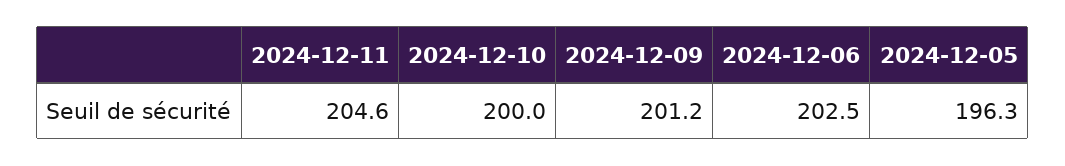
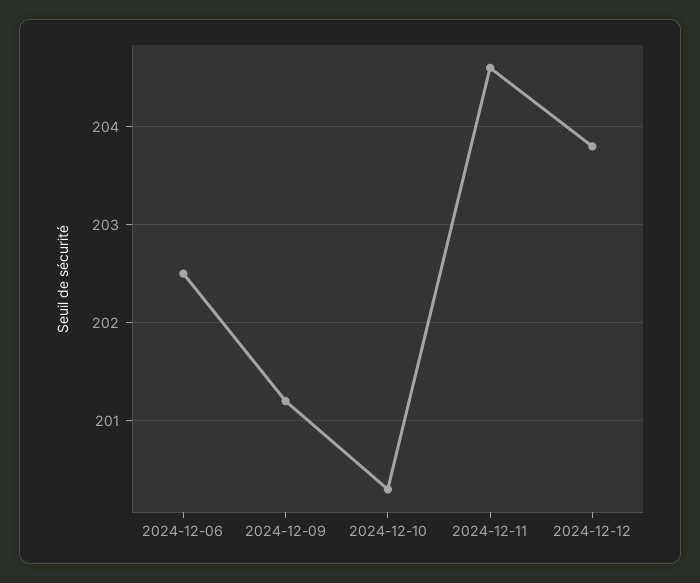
2024-12-10: 200 -> 200.3
2024-12-05: 196.3 -> none
2024-12-12: none -> 203.8

